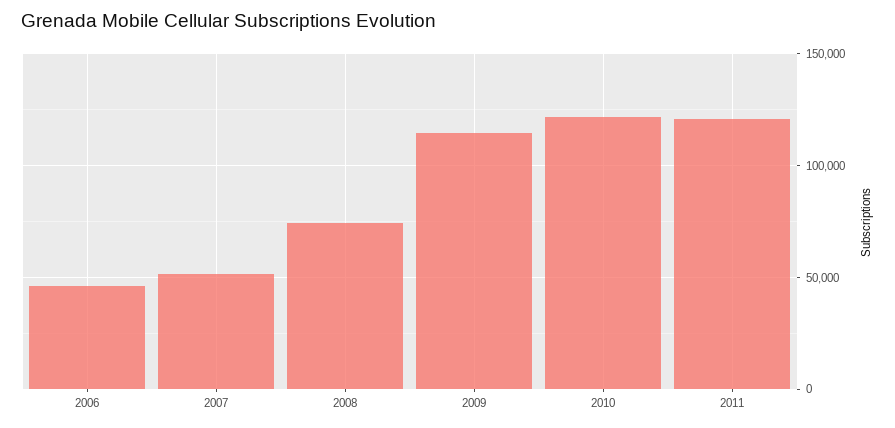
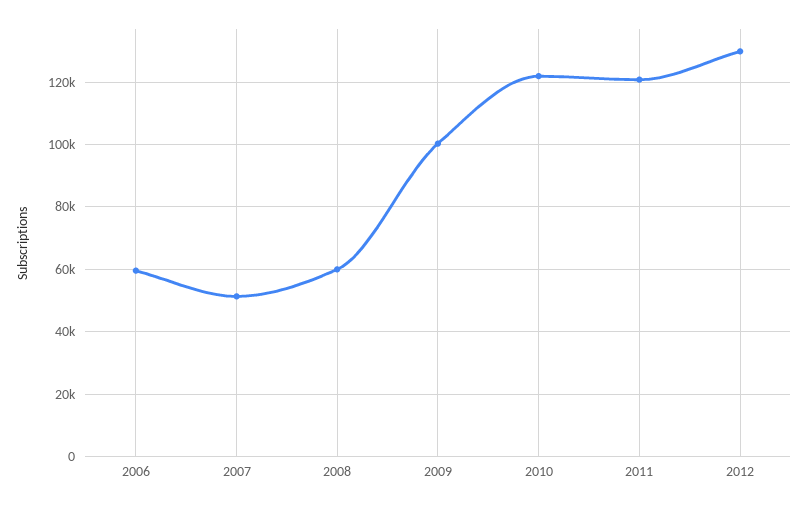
2006: 45000 -> 60000
2008: 75000 -> 60000
2009: 115000 -> 100000
2012: none -> 130000

